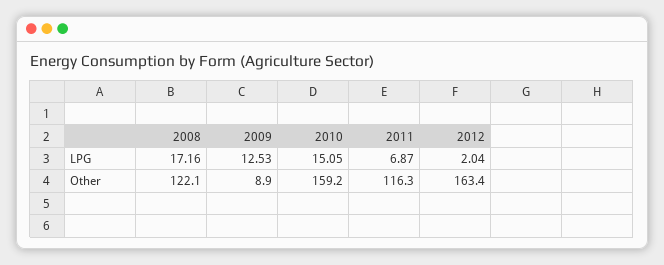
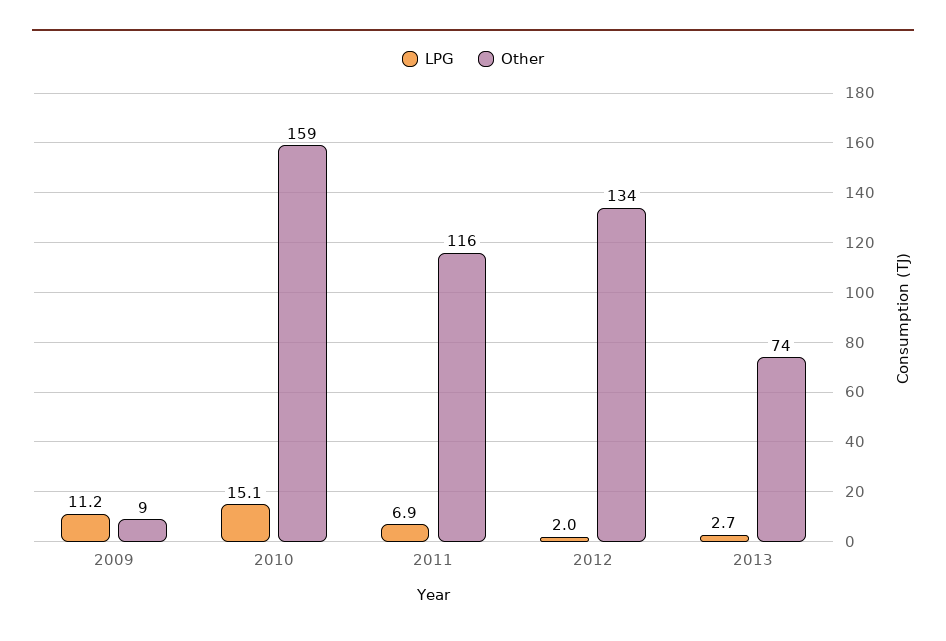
LPG, 2008: 17.16 -> none
LPG, 2009: 12.53 -> 11.2
Other, 2008: 122.1 -> none
Other, 2012: 163.4 -> 134
LPG, 2013: none -> 2.7
Other, 2013: none -> 74

